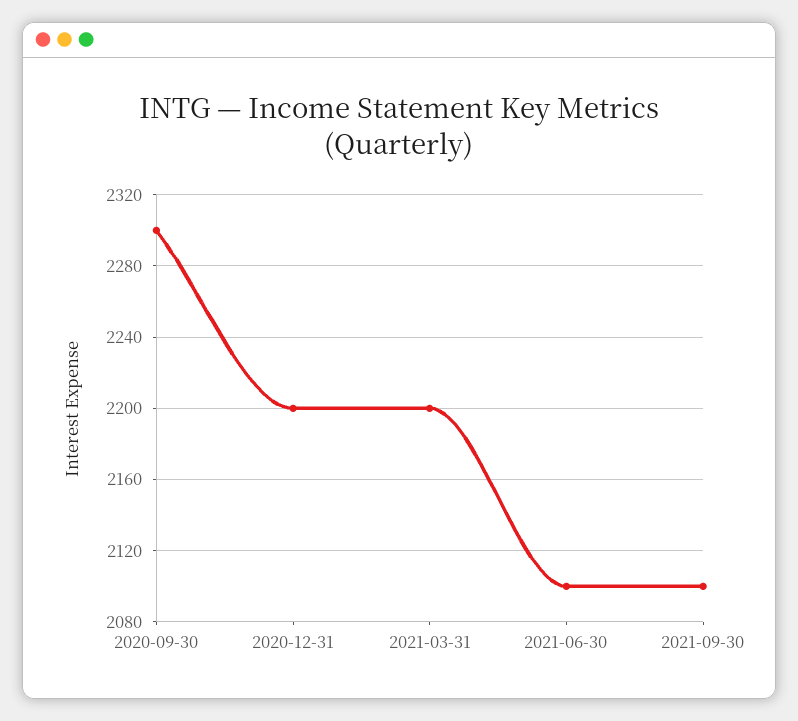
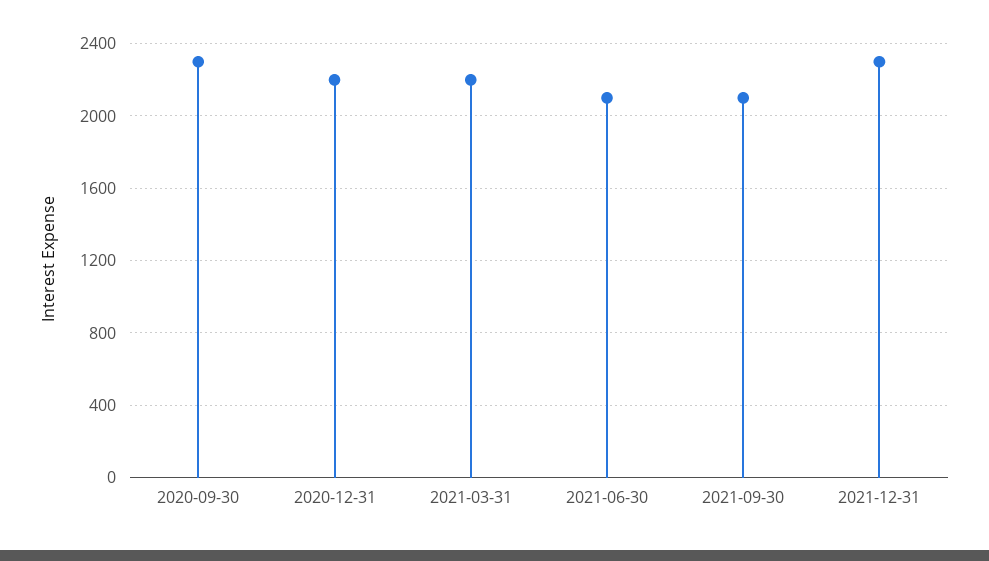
2021-12-31: none -> 2300

